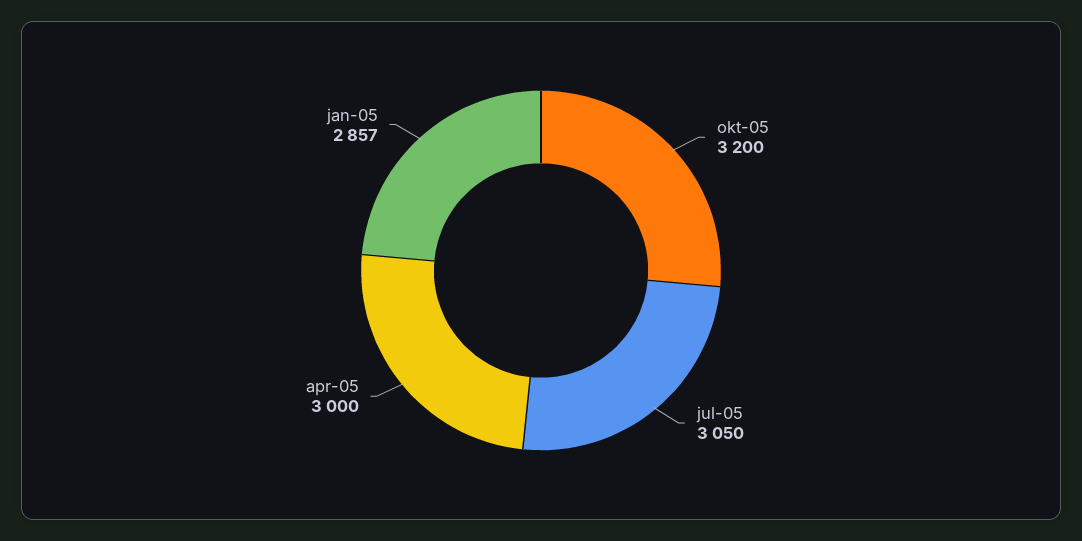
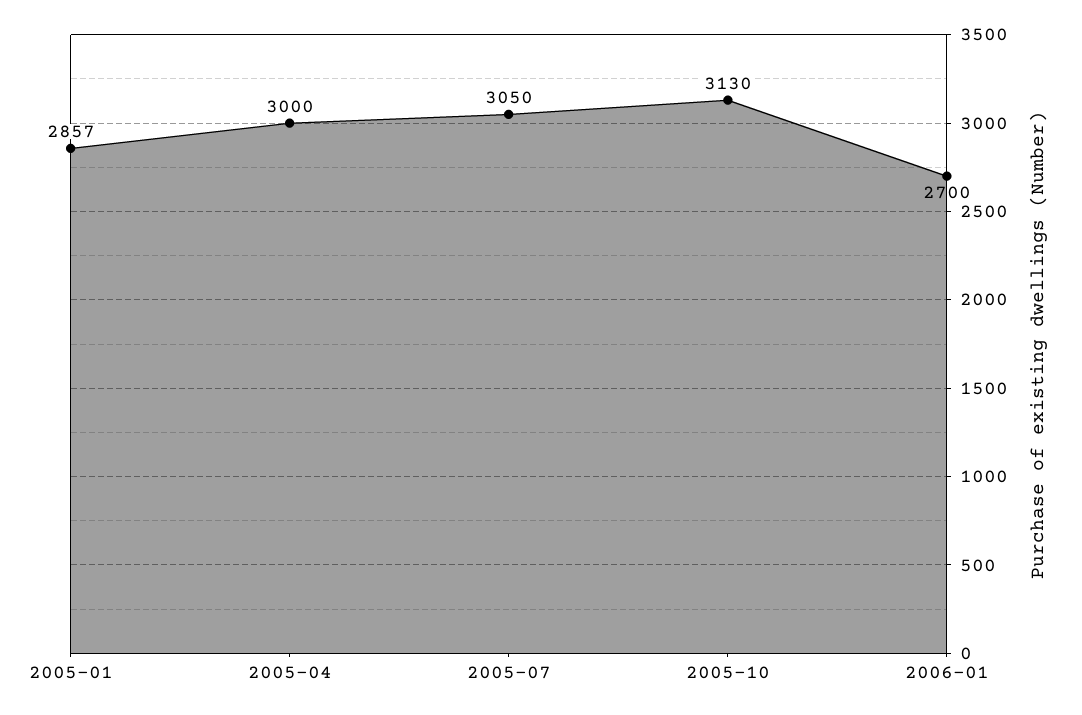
okt-05: 3200 -> 3130
2006-01: none -> 2700

